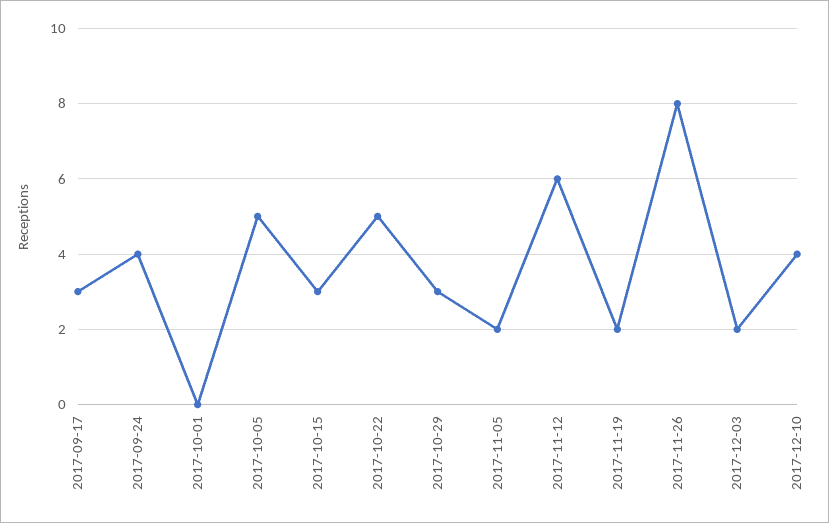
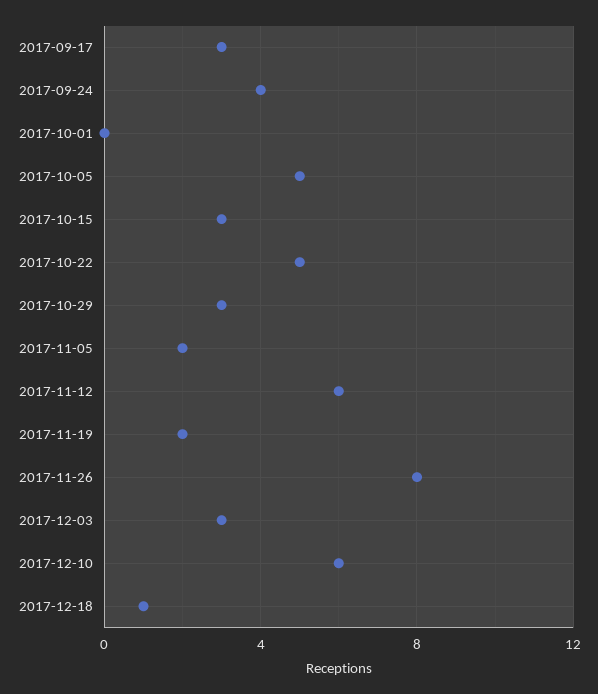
2017-12-03: 2 -> 3
2017-12-10: 4 -> 6
2017-12-18: none -> 1

